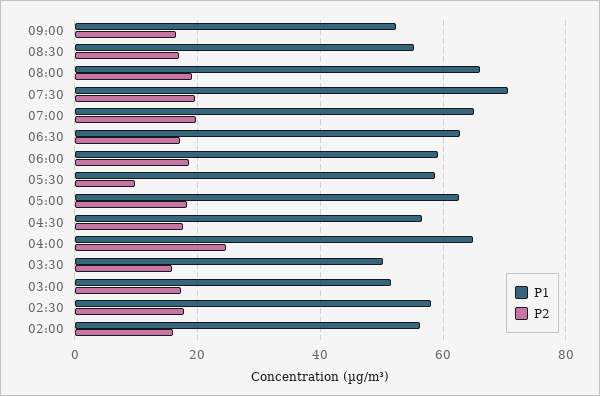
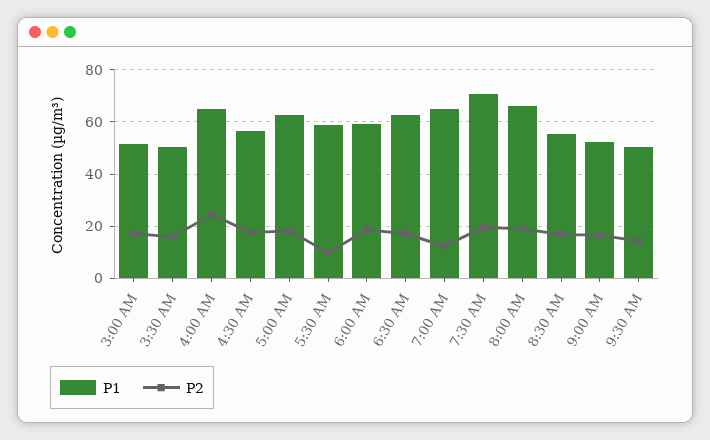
P2, 07:00: 20 -> 12.5
P1, 02:30: 58 -> none
P2, 02:30: 18 -> none
P1, 02:00: 56 -> none
P2, 02:00: 16 -> none
P1, 9:30 AM: none -> 50
P2, 9:30 AM: none -> 15

